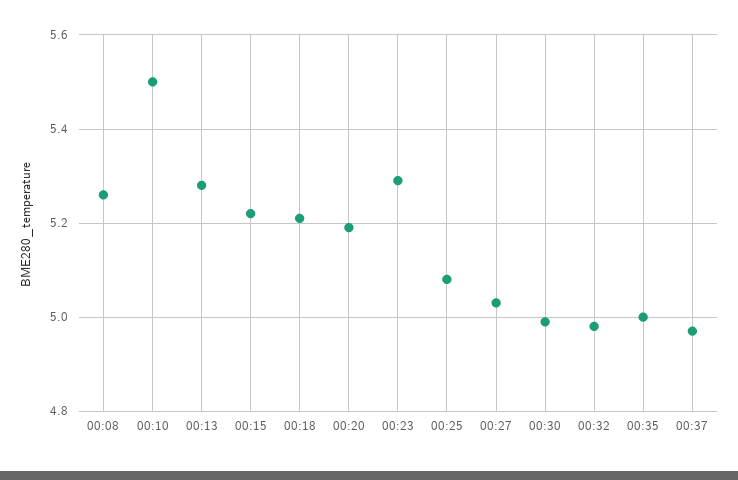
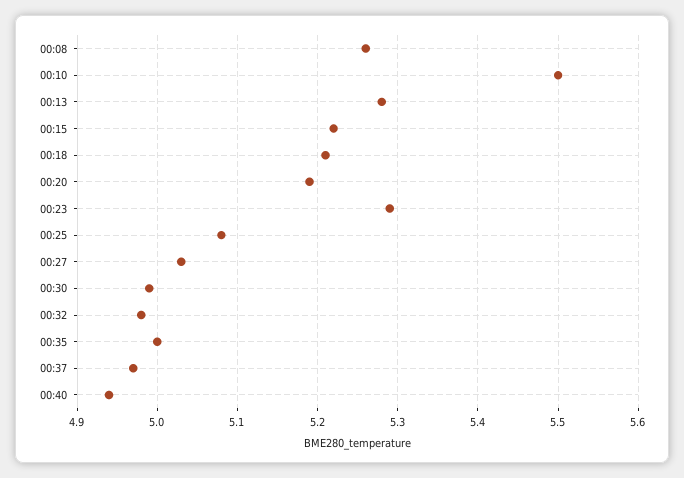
00:40: none -> 4.94

